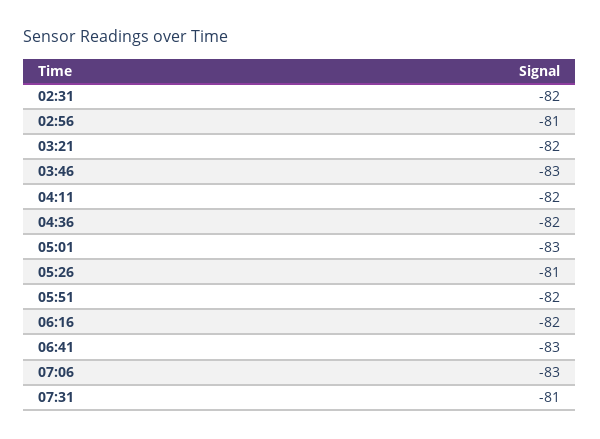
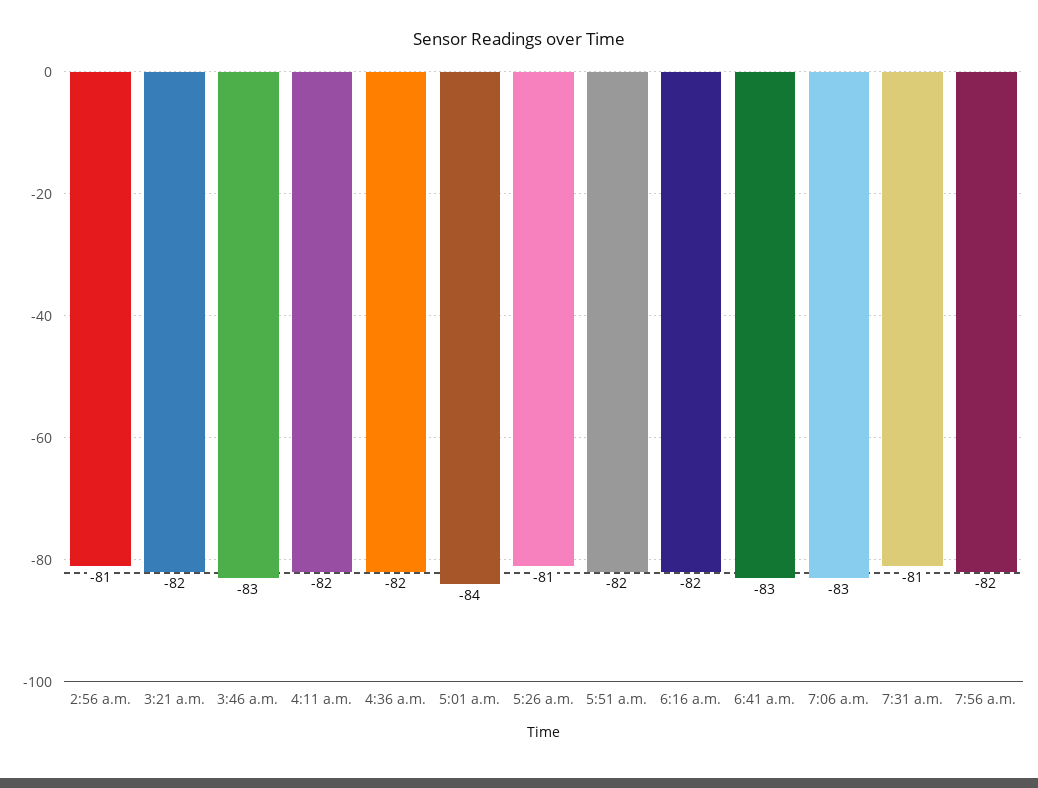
02:31: -82 -> none
05:01: -83 -> -84
7:56 a.m.: none -> -82

